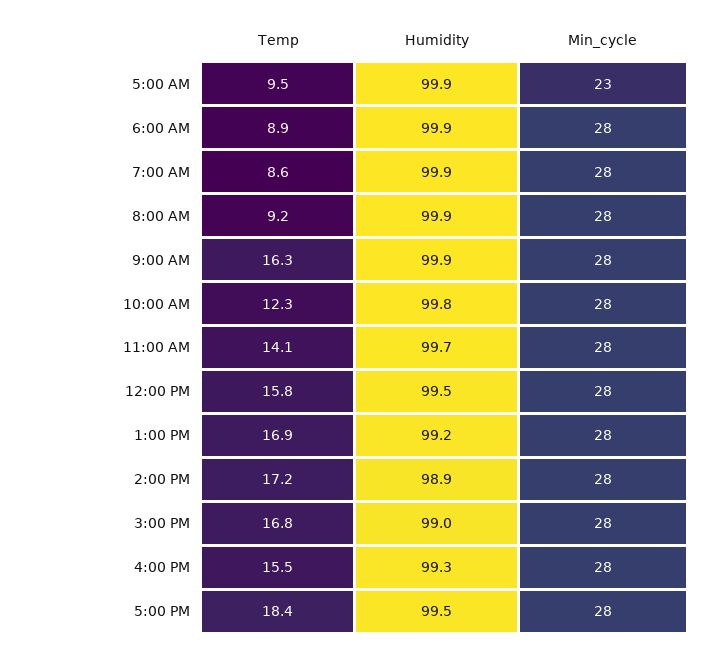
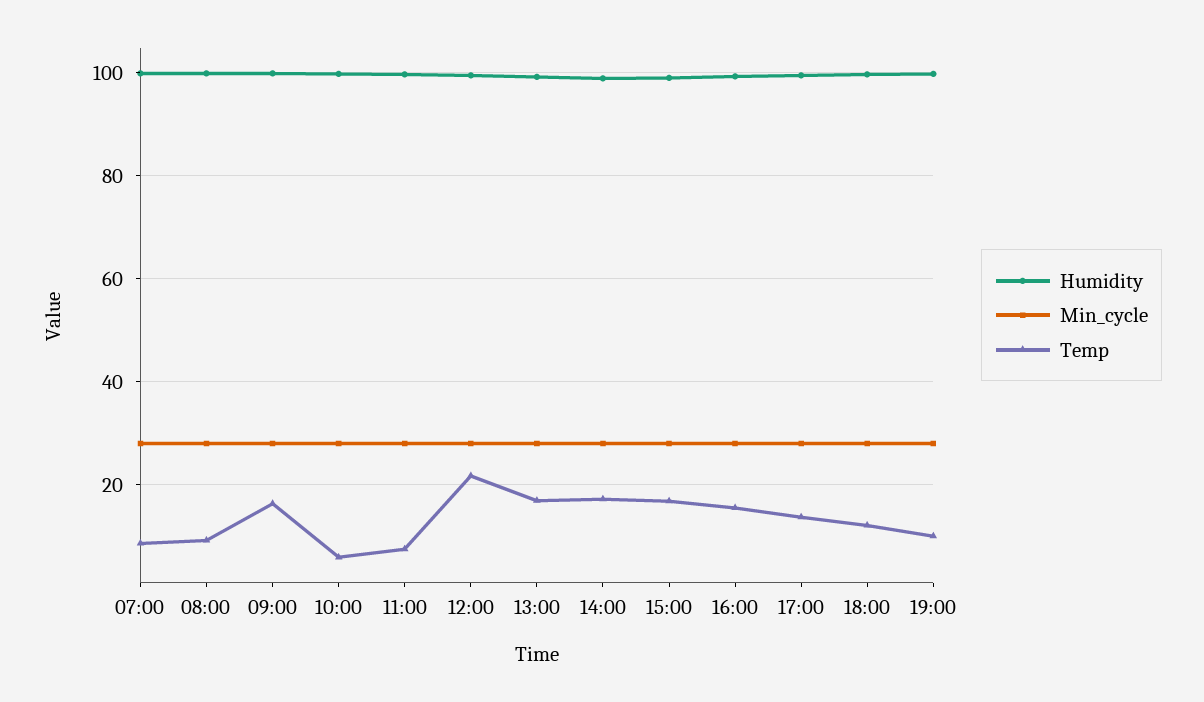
Temp, 5:00 AM: 9.5 -> none
Humidity, 5:00 AM: 99.9 -> none
Min_cycle, 5:00 AM: 23 -> none
Temp, 6:00 AM: 8.9 -> none
Humidity, 6:00 AM: 99.9 -> none
Min_cycle, 6:00 AM: 28 -> none
Temp, 10:00 AM: 12.3 -> 6
Temp, 11:00 AM: 14.1 -> 8
Temp, 12:00 PM: 15.8 -> 22
Temp, 5:00 PM: 18.4 -> 14
Humidity, 18:00: none -> 100
Min_cycle, 18:00: none -> 28
Temp, 18:00: none -> 12
Humidity, 19:00: none -> 100
Min_cycle, 19:00: none -> 28
Temp, 19:00: none -> 10

